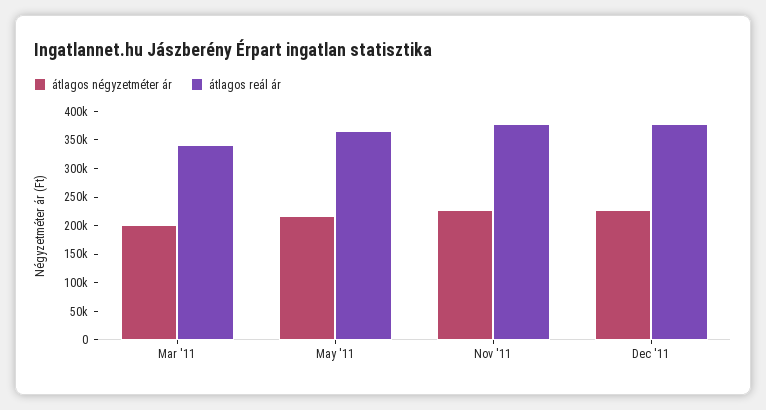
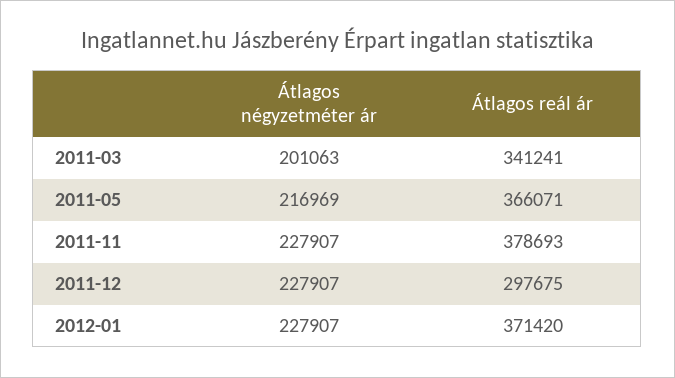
átlagos reál ár, Dec '11: 375000 -> 297675
átlagos négyzetméter ár, 2012-01: none -> 227907
átlagos reál ár, 2012-01: none -> 371420

